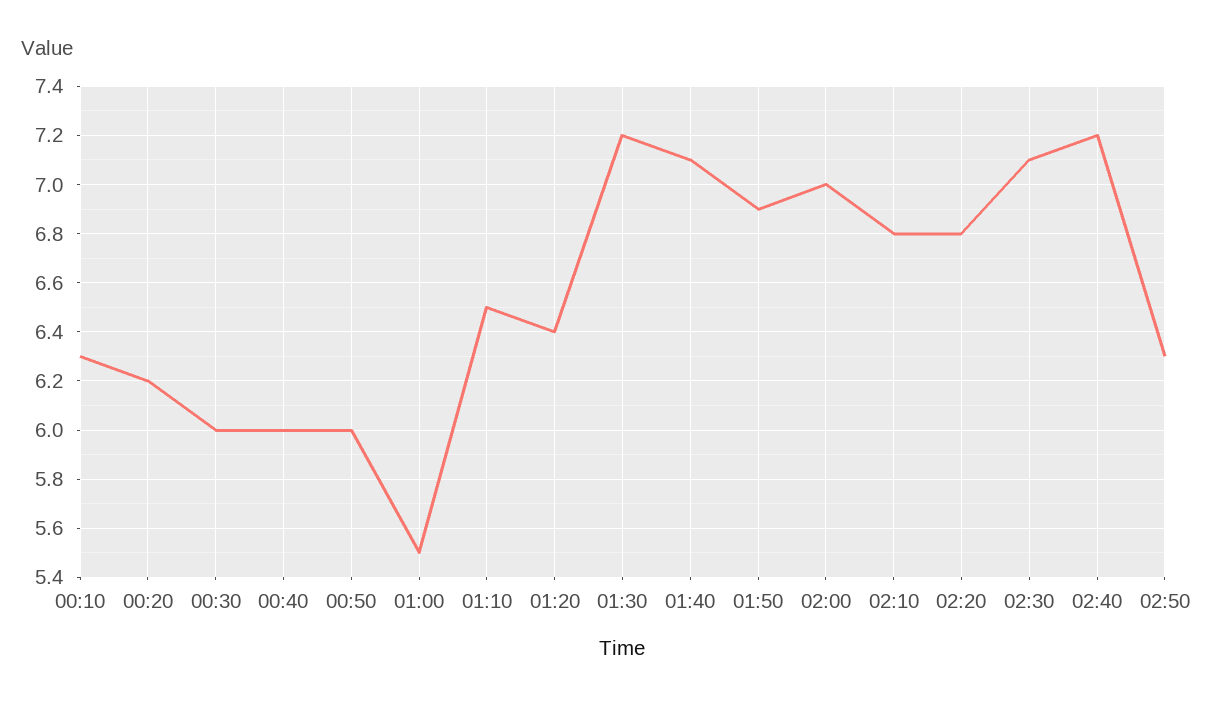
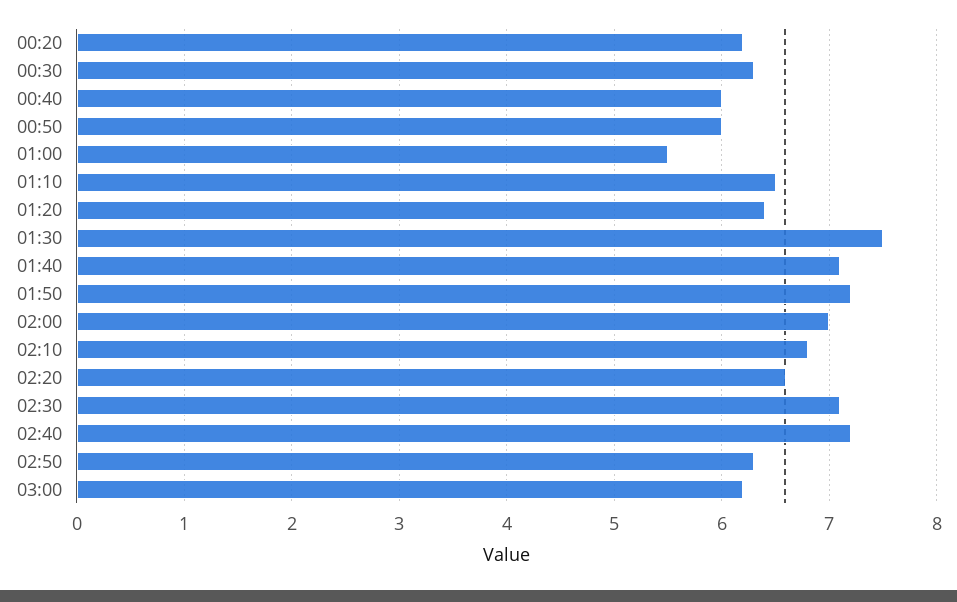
00:10: 6.3 -> none
00:30: 6 -> 6.3
01:30: 7.2 -> 7.5
01:50: 6.9 -> 7.2
02:20: 6.8 -> 6.6
03:00: none -> 6.2

